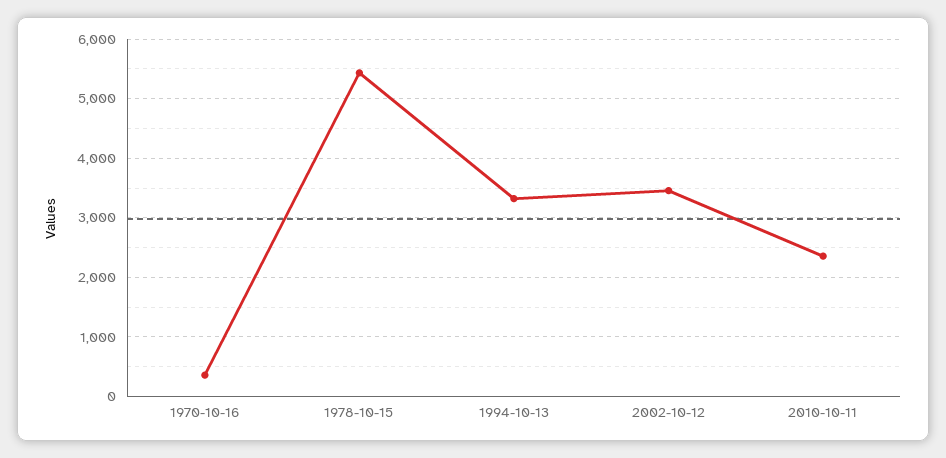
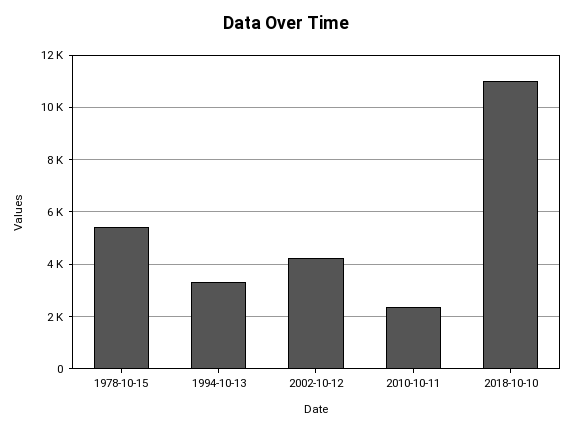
1970-10-16: 400 -> none
2002-10-12: 3400 -> 4250
2018-10-10: none -> 11000

